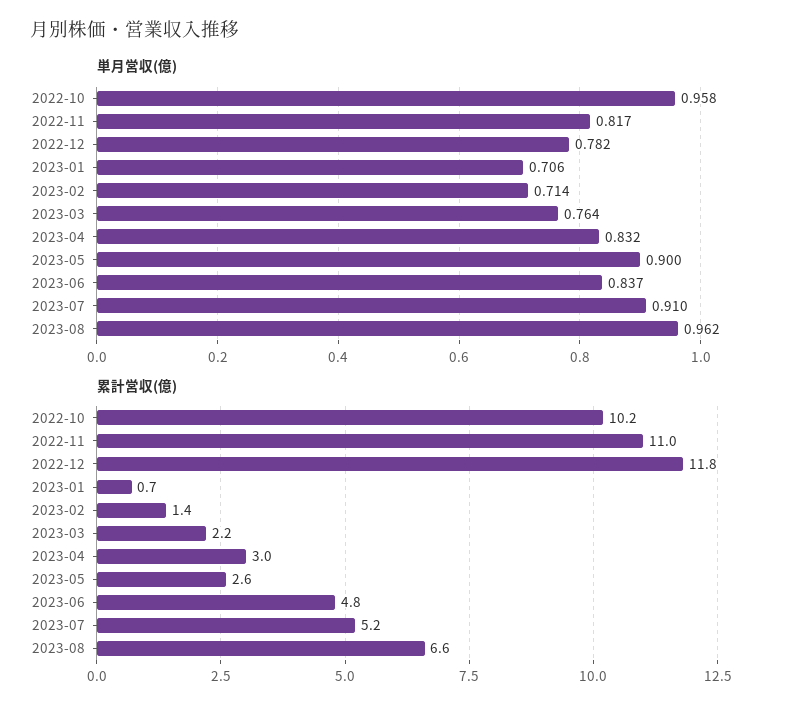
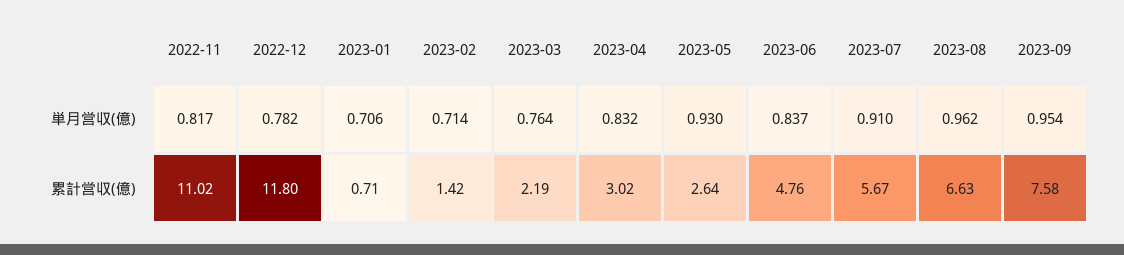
単月営収(億), 2022-10: 0.958 -> none
単月営収(億), 2023-05: 0.9 -> 0.93
累計営収(億), 2022-10: 10.2 -> none
累計営収(億), 2023-07: 5.2 -> 5.67
単月営収(億), 2023-09: none -> 0.954
累計営収(億), 2023-09: none -> 7.58

